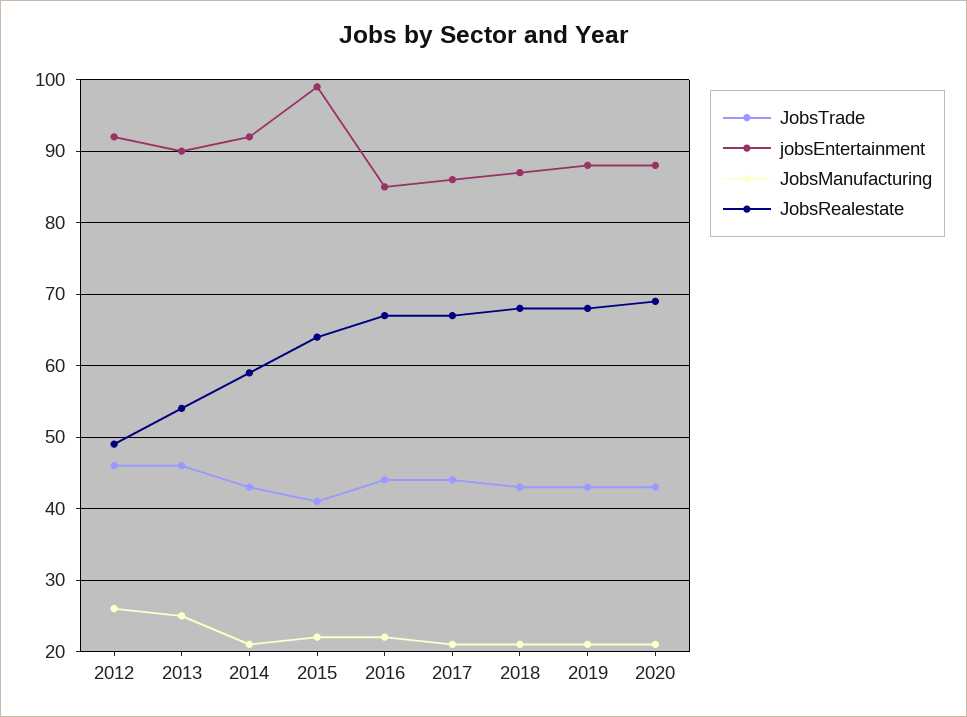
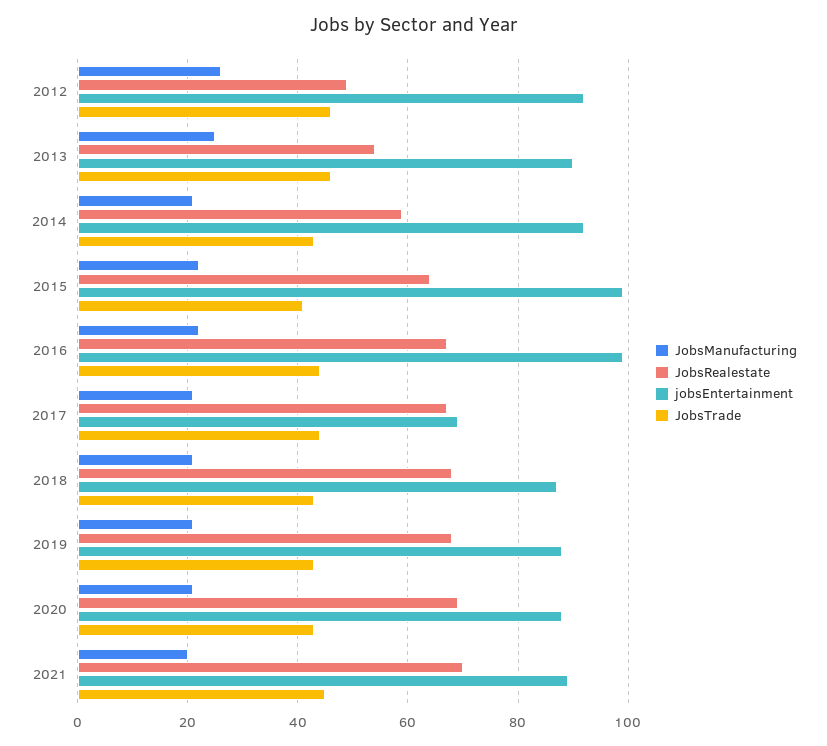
jobsEntertainment, 2016: 85 -> 100
jobsEntertainment, 2017: 86 -> 70
JobsManufacturing, 2021: none -> 20
JobsRealestate, 2021: none -> 70
jobsEntertainment, 2021: none -> 90
JobsTrade, 2021: none -> 45

